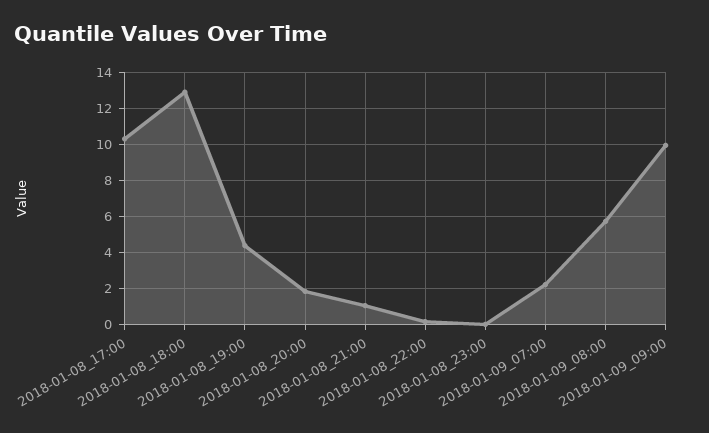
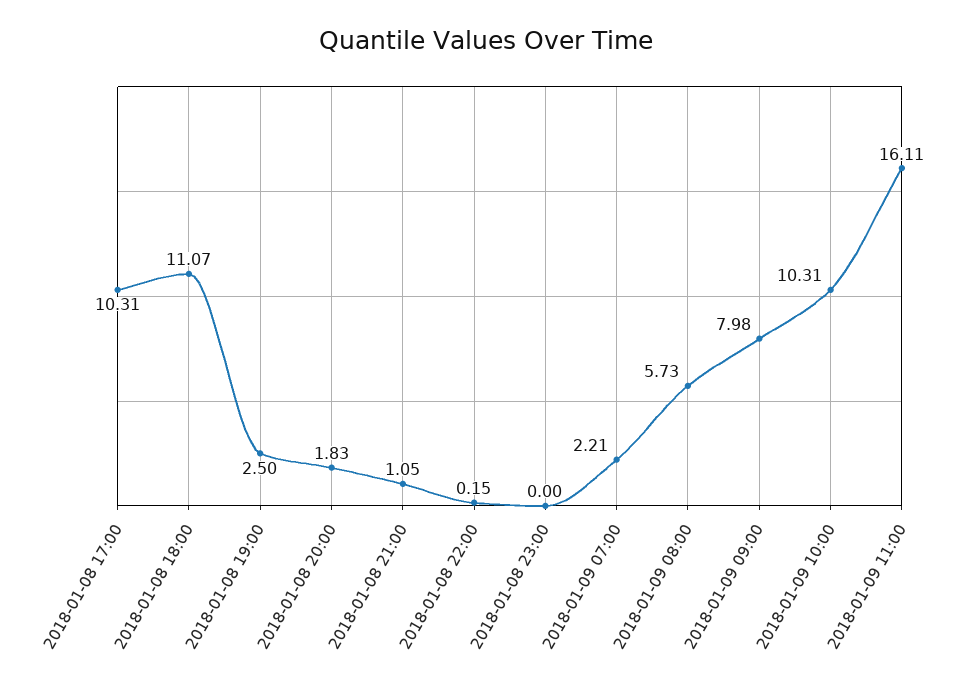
2018-01-08_18:00: 13 -> 11.07
2018-01-08_19:00: 4.5 -> 2.5
2018-01-09_09:00: 10 -> 7.98
2018-01-09 10:00: none -> 10.31
2018-01-09 11:00: none -> 16.11

